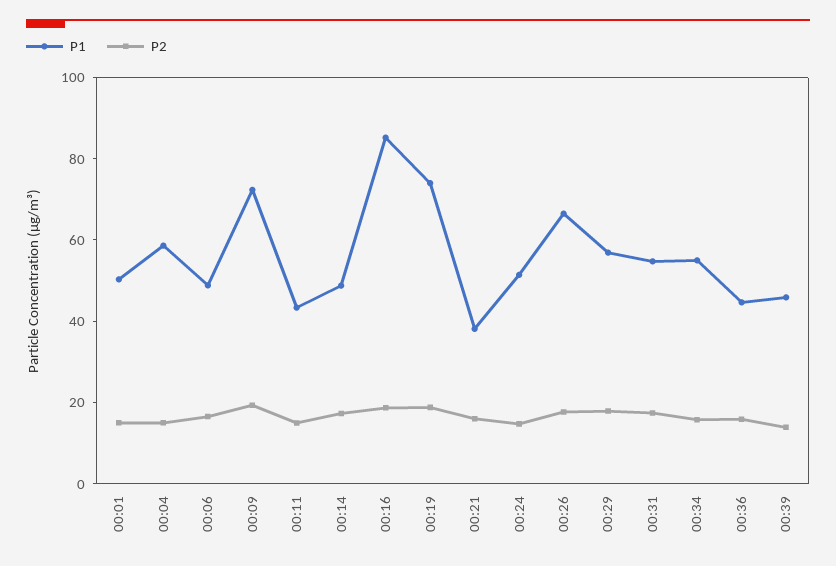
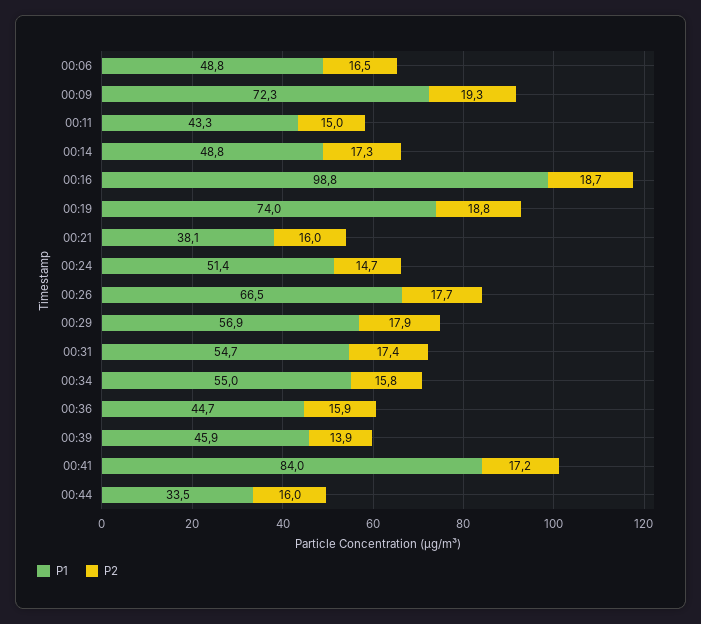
P1, 00:01: 50 -> none
P2, 00:01: 15 -> none
P1, 00:04: 60 -> none
P2, 00:04: 15 -> none
P1, 00:16: 85 -> 98.8
P1, 00:41: none -> 84
P2, 00:41: none -> 17.2
P1, 00:44: none -> 33.5
P2, 00:44: none -> 16

